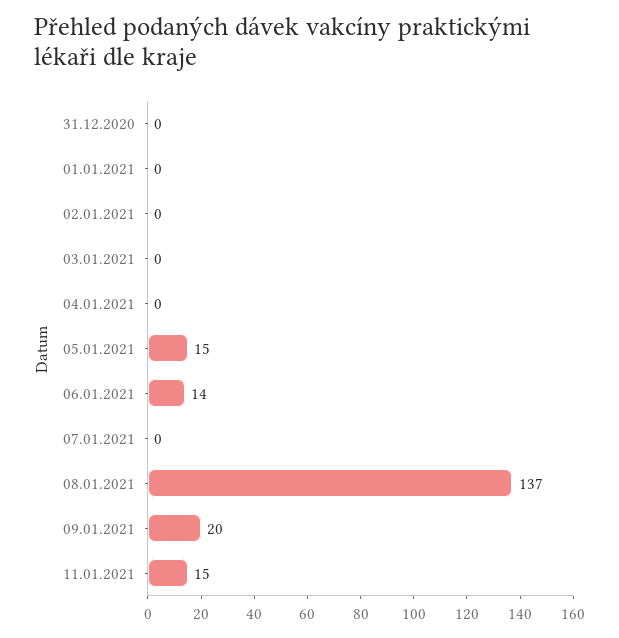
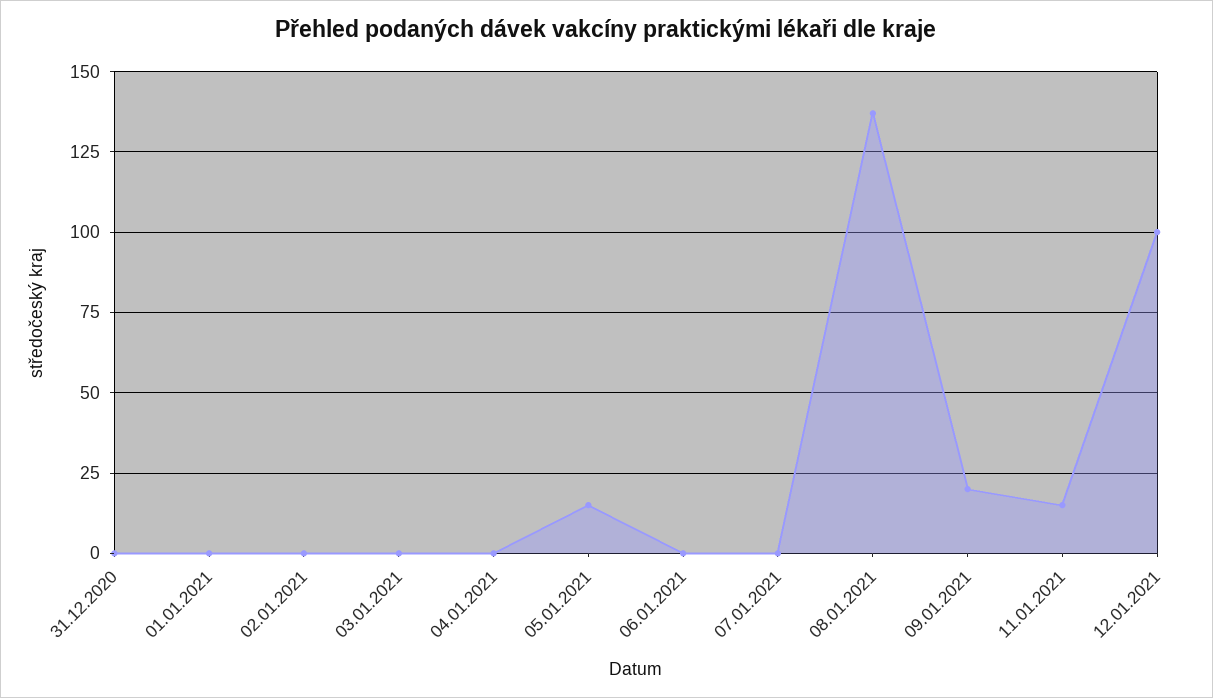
06.01.2021: 14 -> 0
12.01.2021: none -> 100

